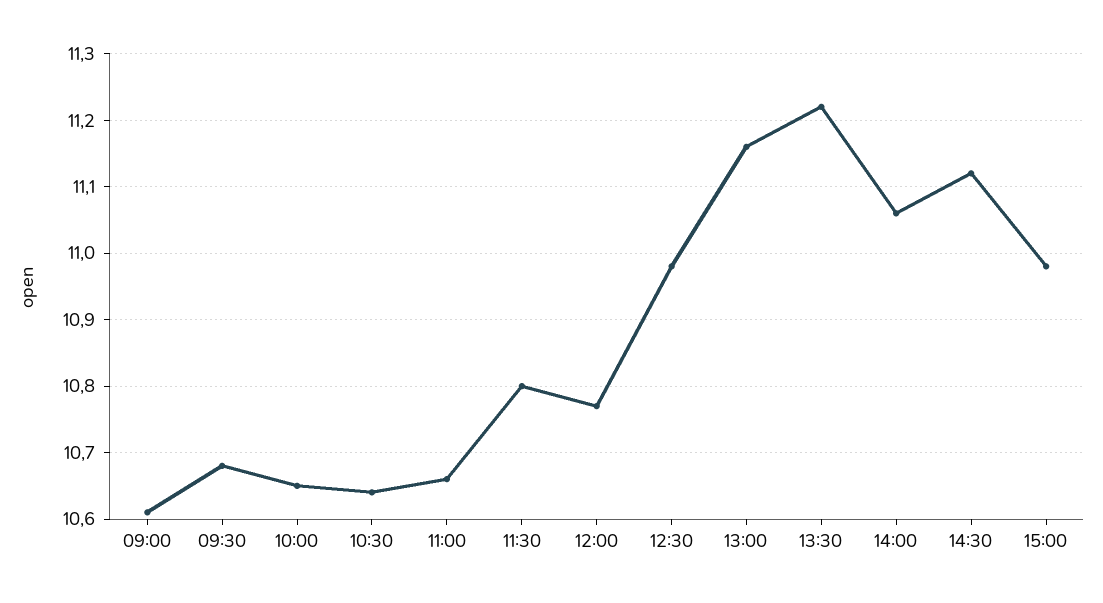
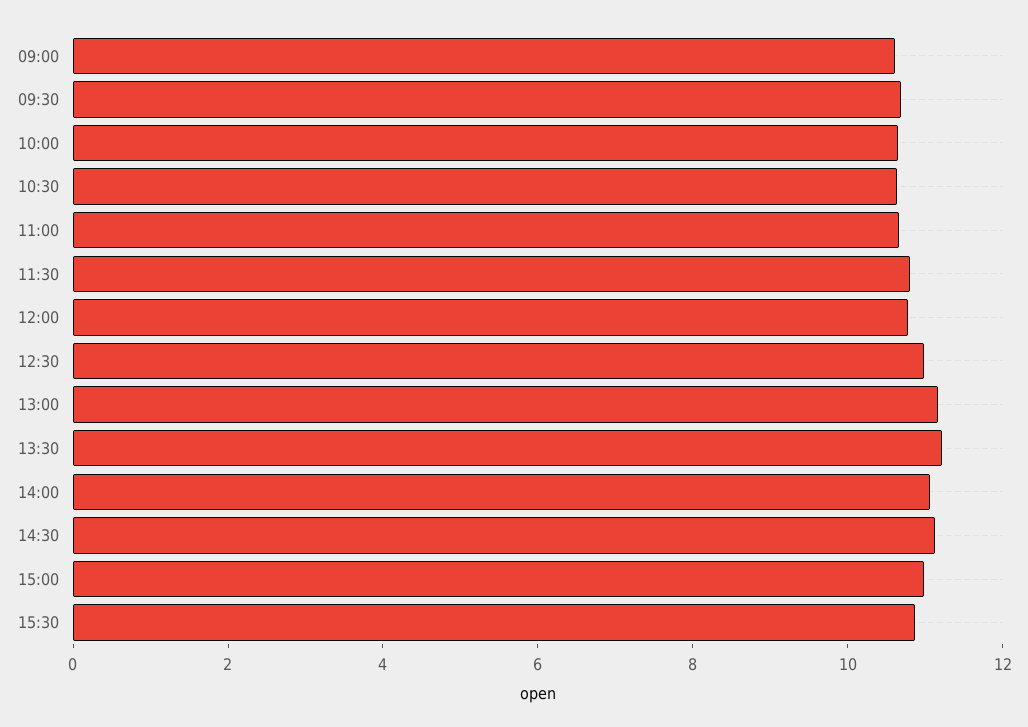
15:30: none -> 11

